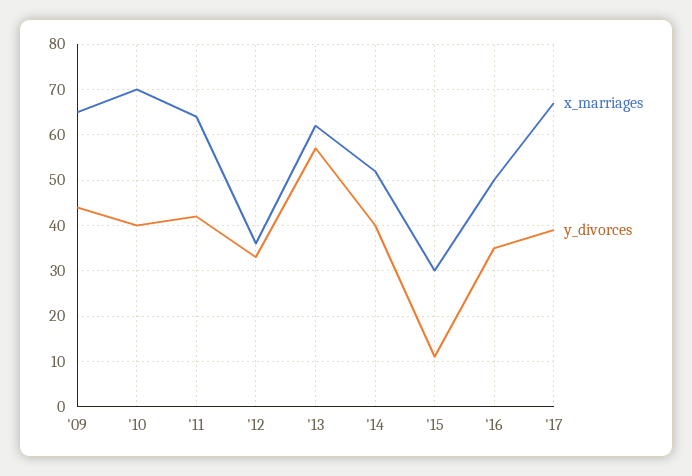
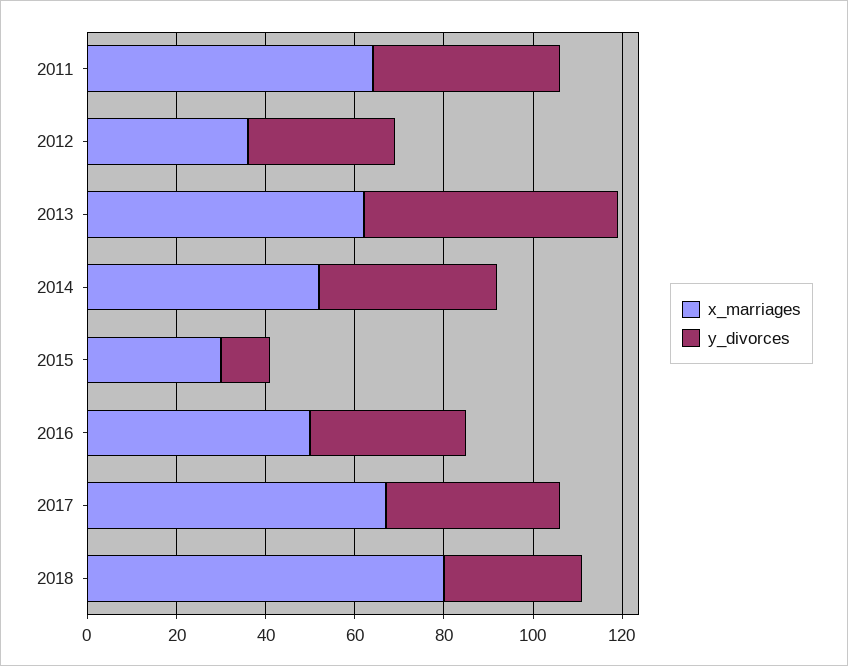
x_marriages, '09: 65 -> none
y_divorces, '09: 45 -> none
x_marriages, '10: 70 -> none
y_divorces, '10: 40 -> none
x_marriages, 2018: none -> 80
y_divorces, 2018: none -> 30

